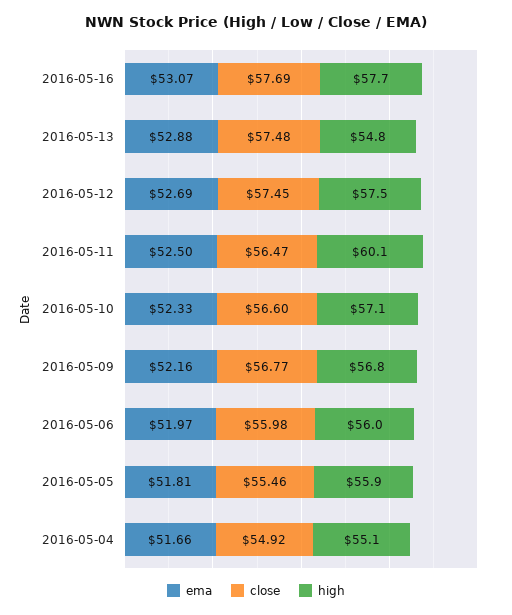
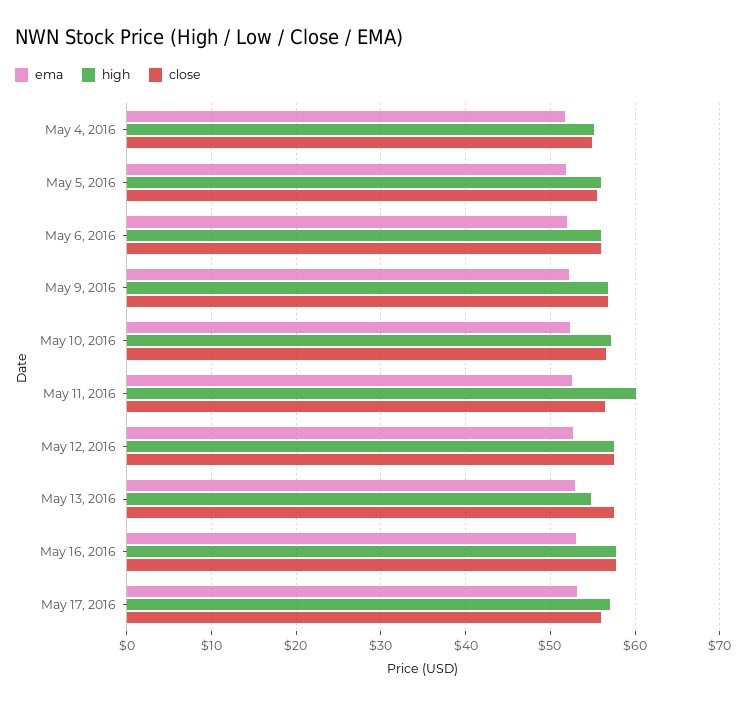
ema, May 17, 2016: none -> 53
high, May 17, 2016: none -> 57
close, May 17, 2016: none -> 56

